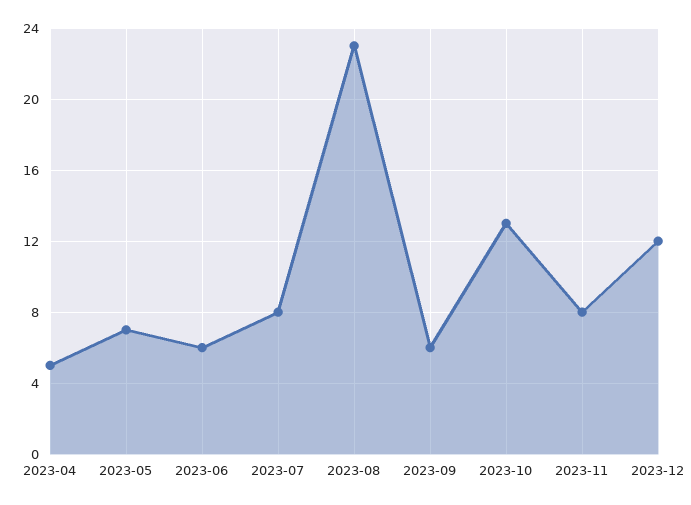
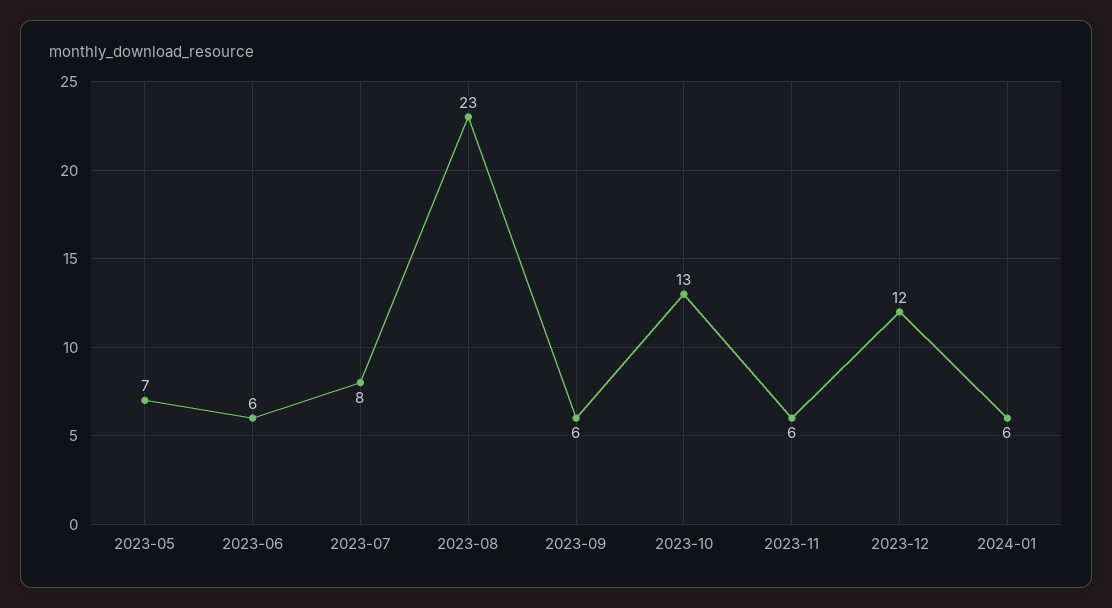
2023-04: 5 -> none
2023-11: 8 -> 6
2024-01: none -> 6

